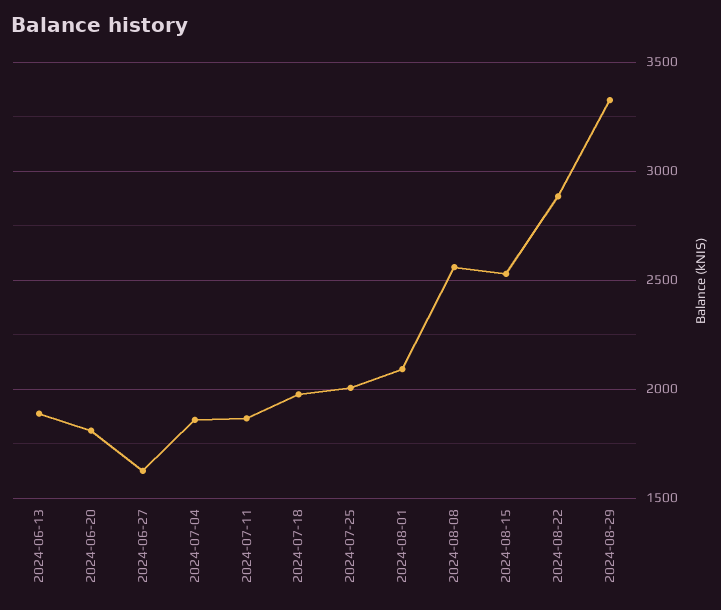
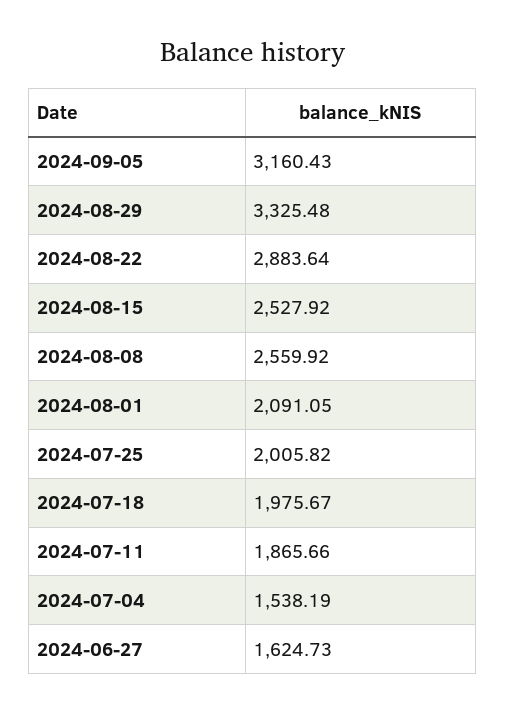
2024-06-13: 1900 -> none
2024-06-20: 1800 -> none
2024-07-04: 1850 -> 1538.19
2024-09-05: none -> 3160.43

